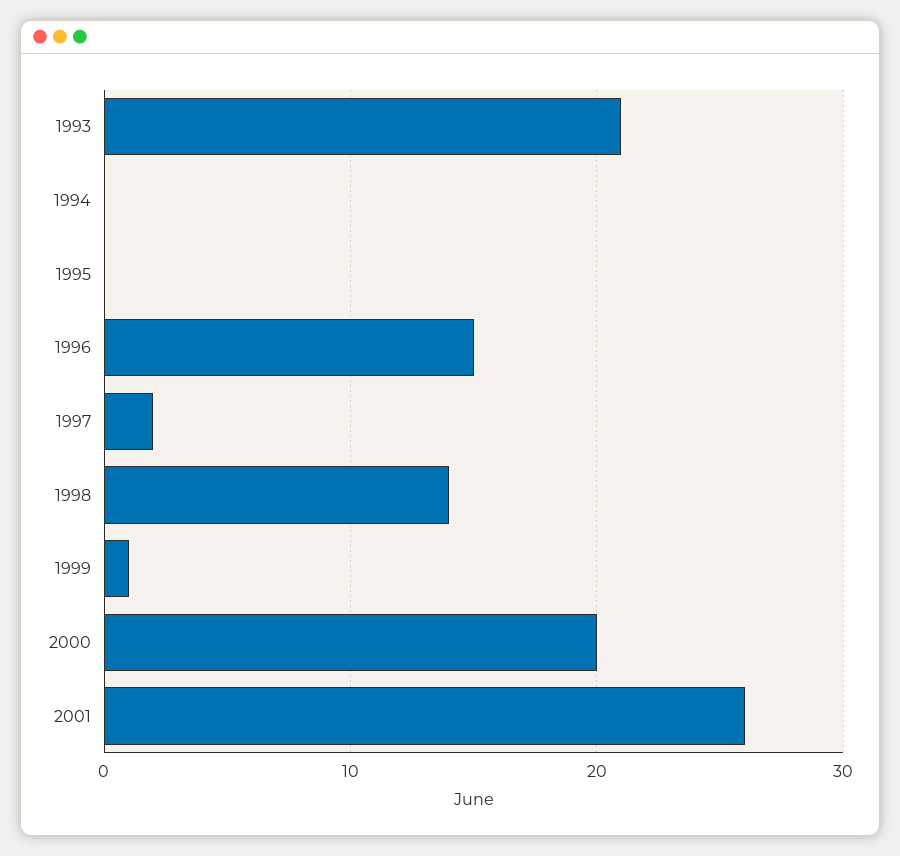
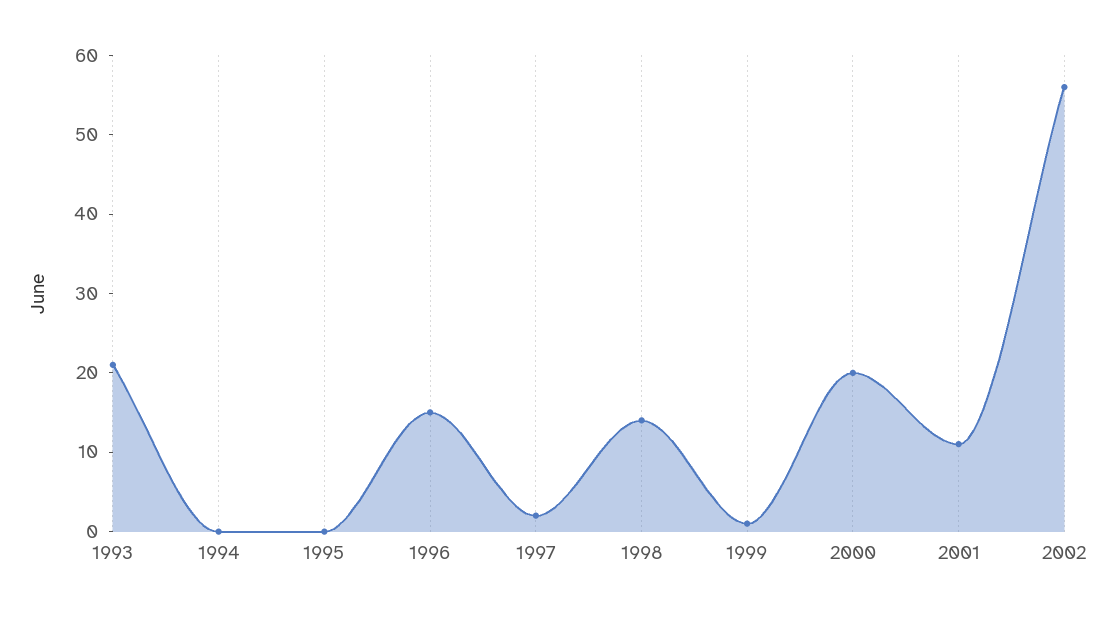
2001: 26 -> 10
2002: none -> 55

